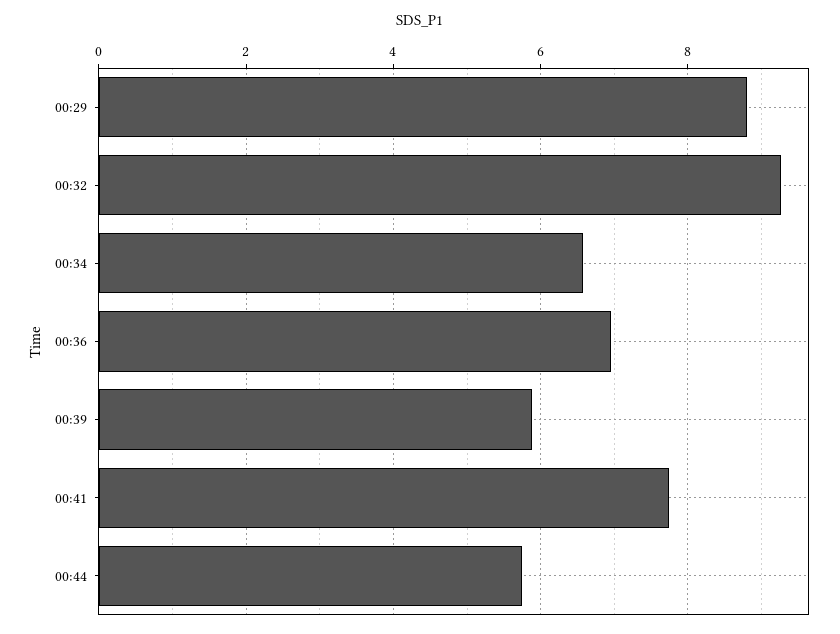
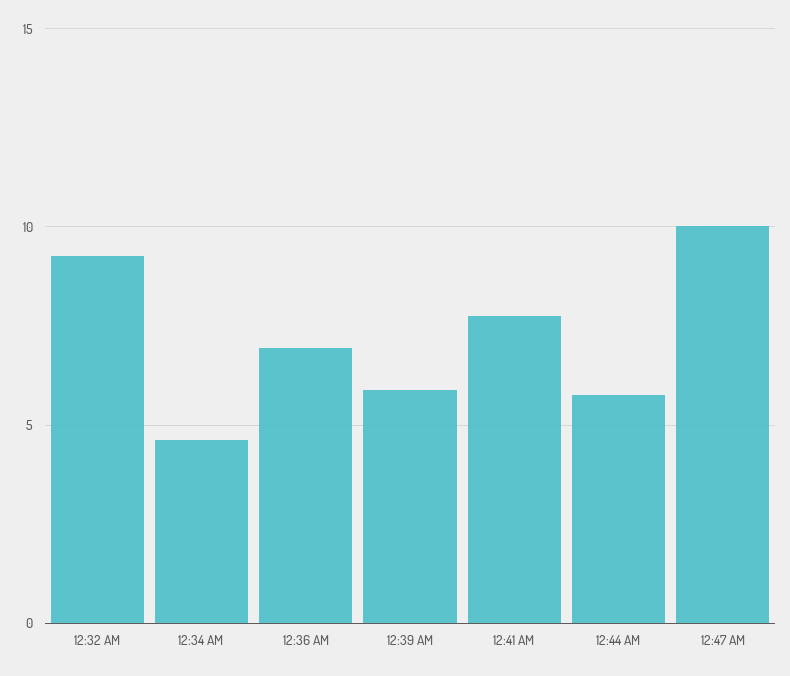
00:29: 8.8 -> none
00:34: 6.6 -> 4.5
12:47 AM: none -> 10

